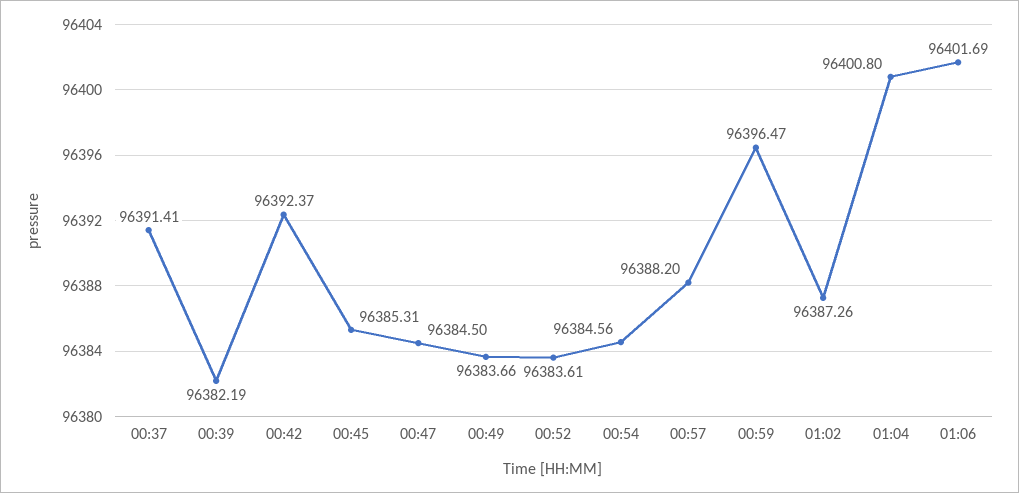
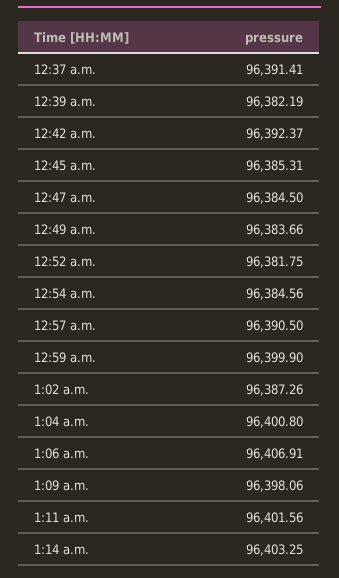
00:52: 96383.61 -> 96381.75
00:57: 96388.2 -> 96390.5
00:59: 96396.47 -> 96399.9
01:06: 96401.69 -> 96406.91
1:09 a.m.: none -> 96398.06
1:11 a.m.: none -> 96401.56
1:14 a.m.: none -> 96403.25

